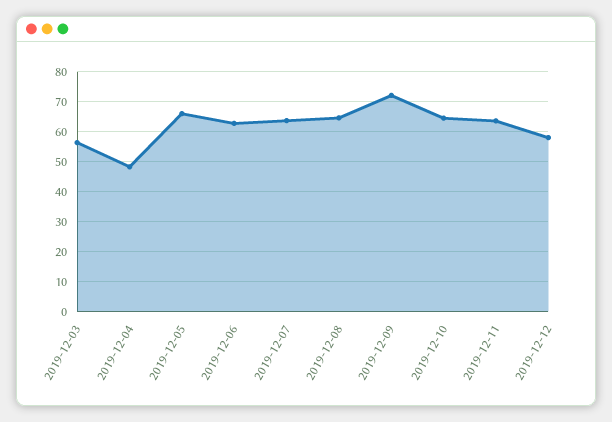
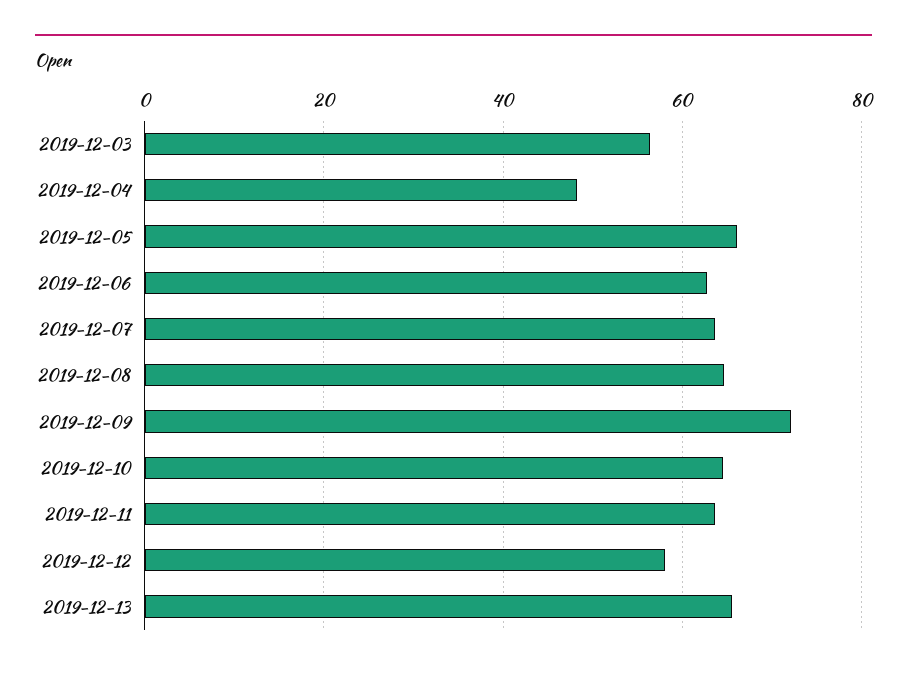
2019-12-13: none -> 66

